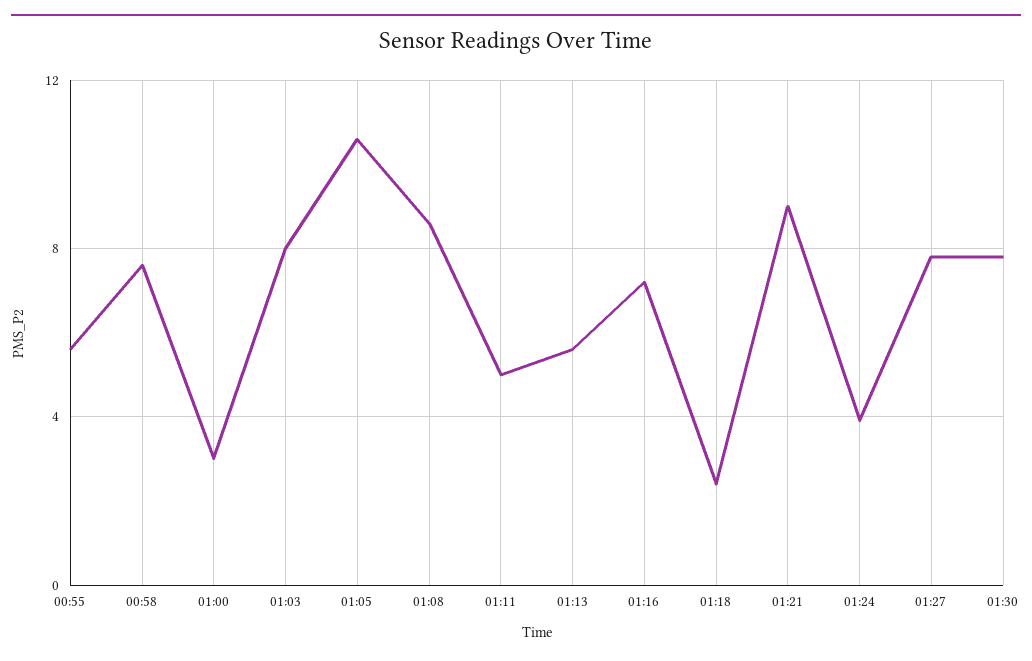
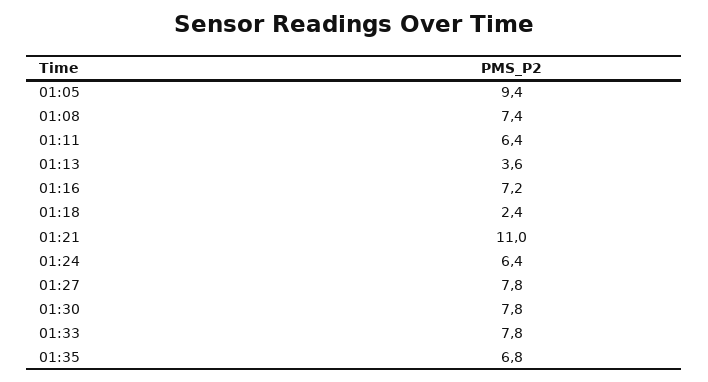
00:55: 5.5 -> none
00:58: 7.5 -> none
01:00: 3 -> none
01:03: 8 -> none
01:05: 10.5 -> 9.4
01:08: 8.5 -> 7.4
01:11: 5 -> 6.4
01:13: 5.5 -> 3.6
01:21: 9 -> 11
01:24: 4 -> 6.4
01:33: none -> 7.8
01:35: none -> 6.8

